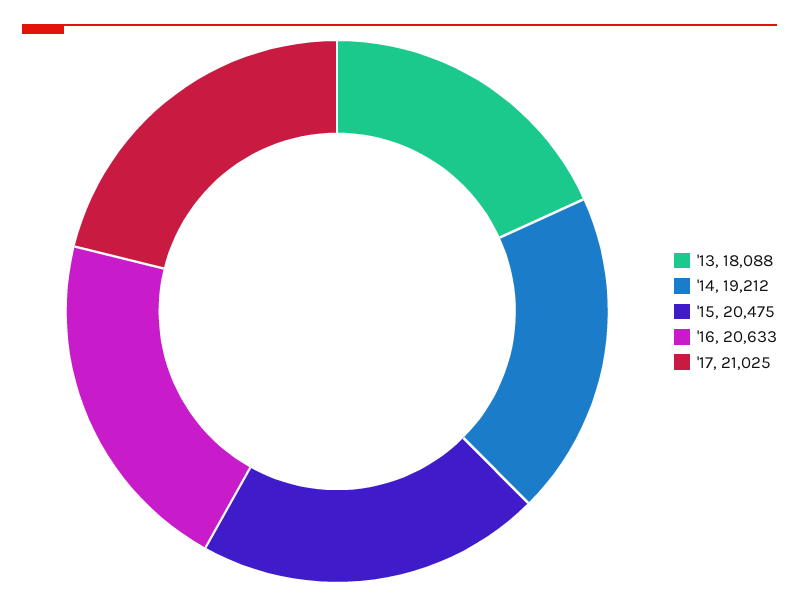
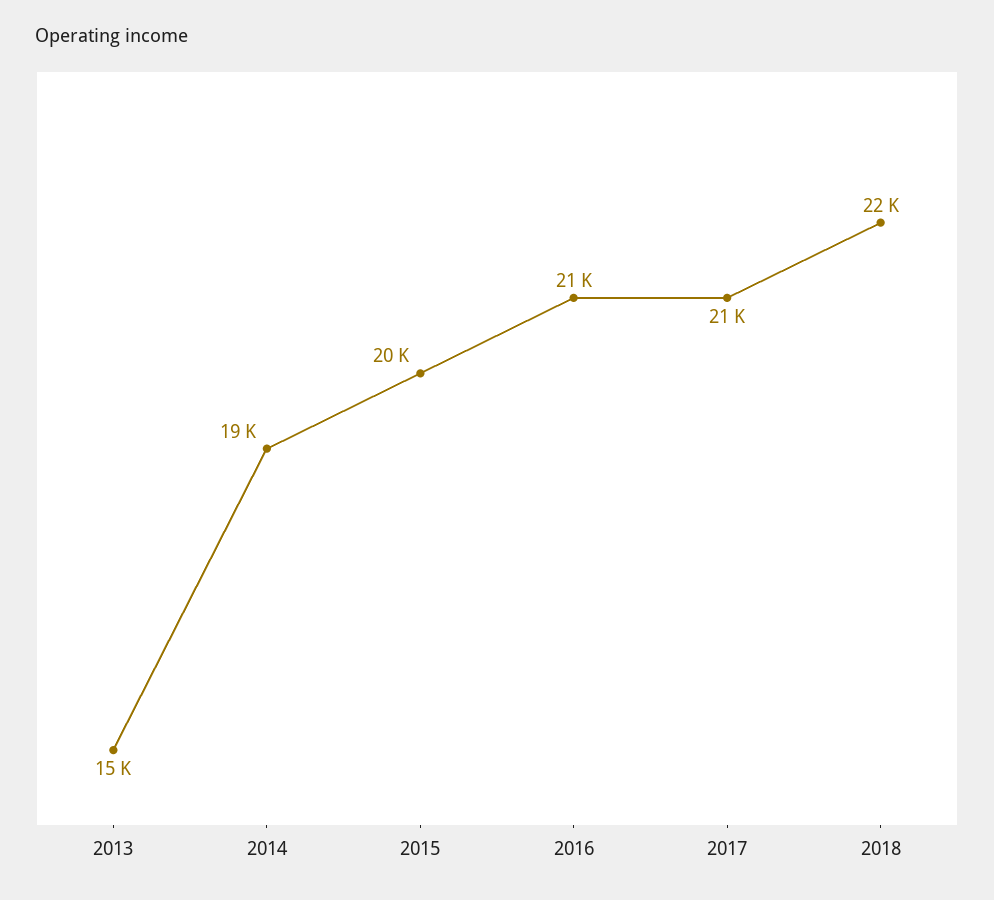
'13: 18088 -> 15000
2018: none -> 22000

